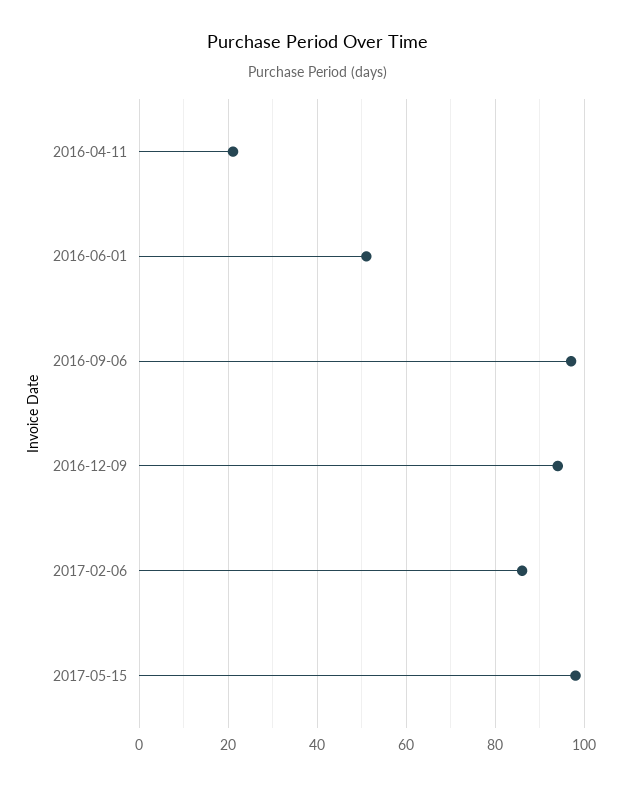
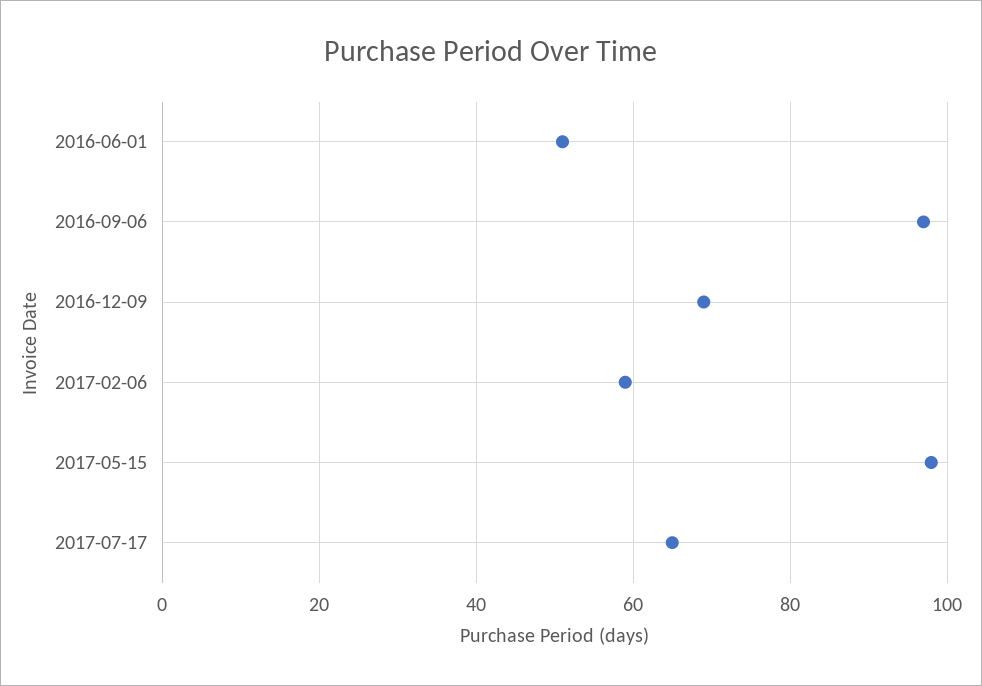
2016-04-11: 20 -> none
2016-12-09: 95 -> 70
2017-02-06: 85 -> 60
2017-07-17: none -> 65

